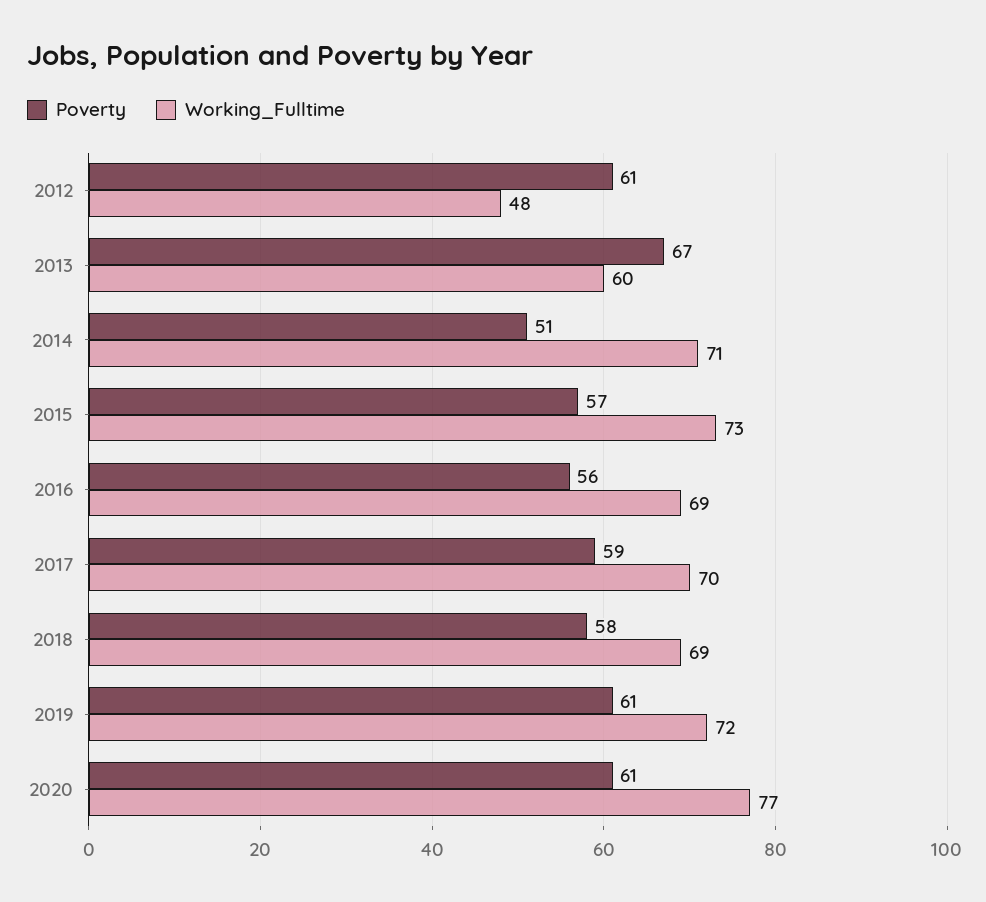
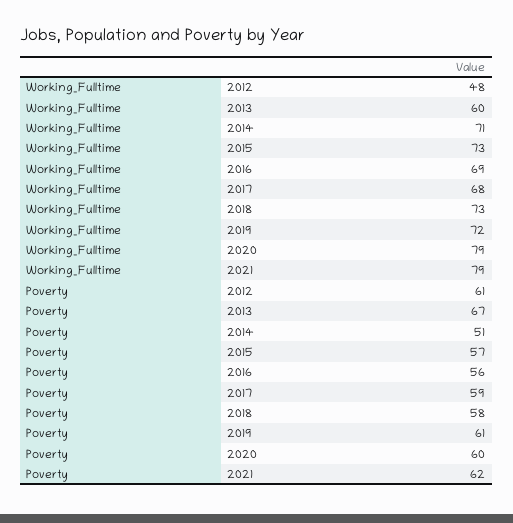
Working_Fulltime, 2017: 70 -> 68
Working_Fulltime, 2018: 69 -> 73
Poverty, 2020: 61 -> 60
Working_Fulltime, 2020: 77 -> 79
Working_Fulltime, 2021: none -> 79
Poverty, 2021: none -> 62

